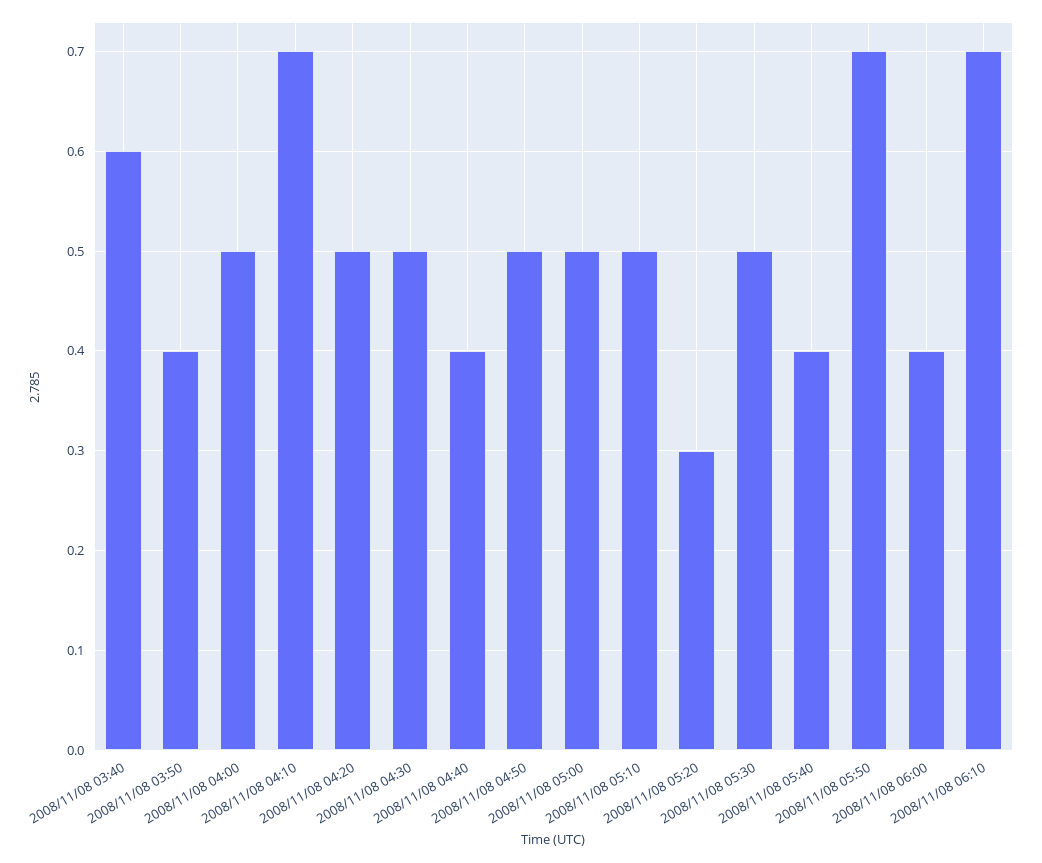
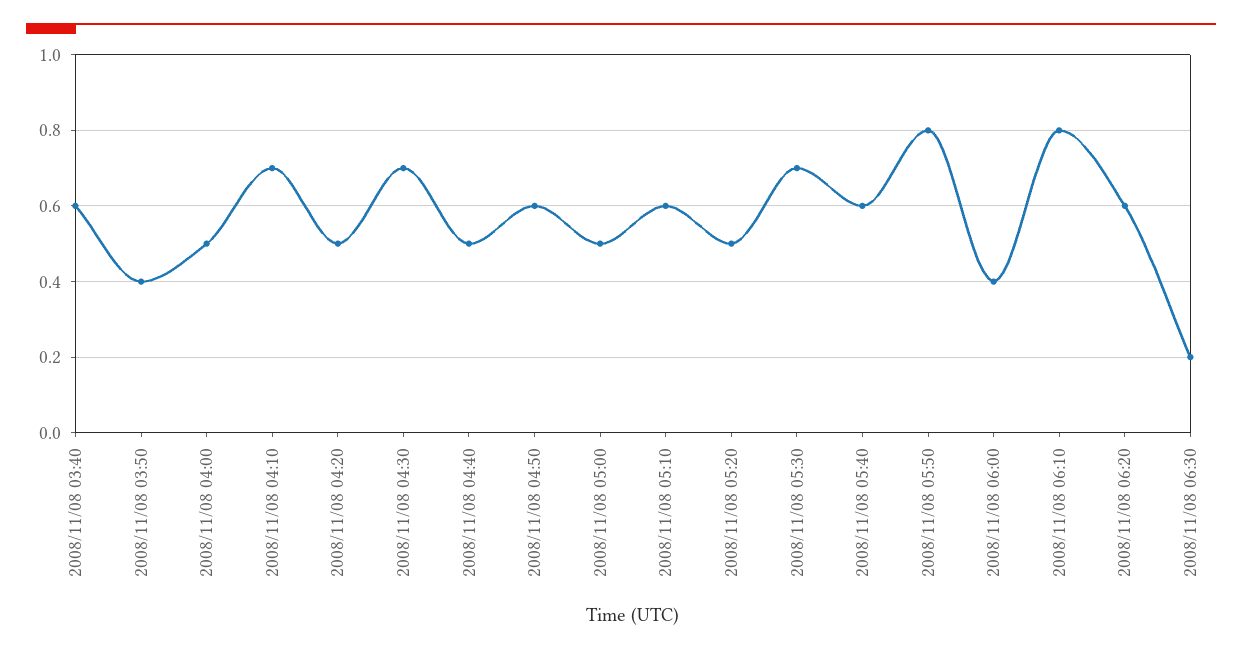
2008/11/08 04:30: 0.5 -> 0.7
2008/11/08 04:40: 0.4 -> 0.5
2008/11/08 04:50: 0.5 -> 0.6
2008/11/08 05:10: 0.5 -> 0.6
2008/11/08 05:20: 0.3 -> 0.5
2008/11/08 05:30: 0.5 -> 0.7
2008/11/08 05:40: 0.4 -> 0.6
2008/11/08 05:50: 0.7 -> 0.8
2008/11/08 06:10: 0.7 -> 0.8
2008/11/08 06:20: none -> 0.6
2008/11/08 06:30: none -> 0.2

